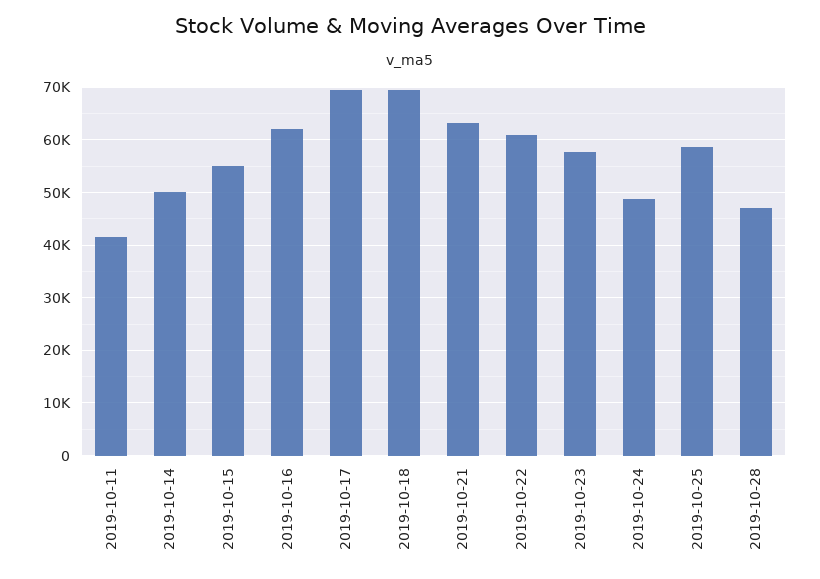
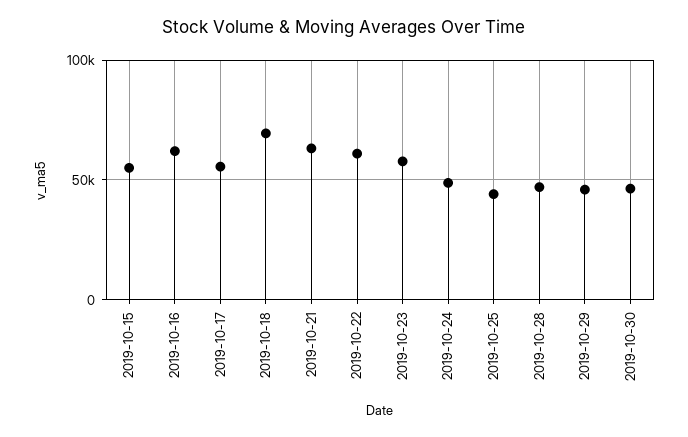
2019-10-11: 42000 -> none
2019-10-14: 50000 -> none
2019-10-17: 70000 -> 55000
2019-10-25: 58000 -> 45000
2019-10-29: none -> 45000
2019-10-30: none -> 45000

